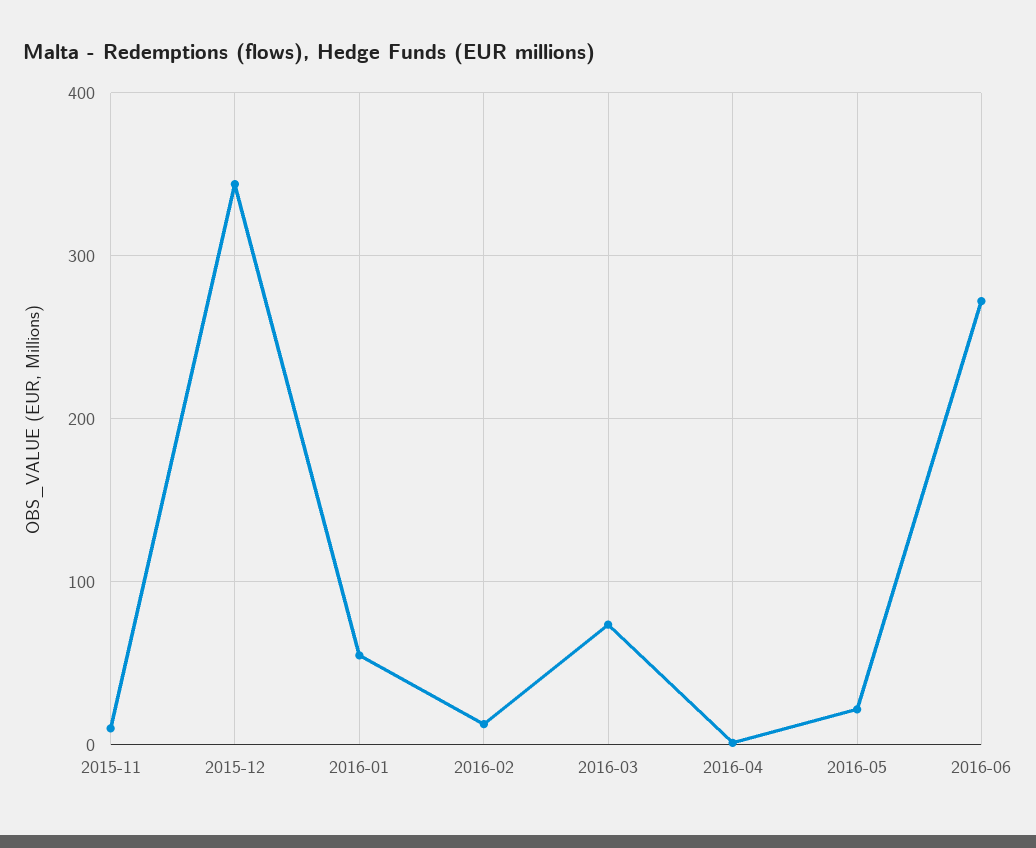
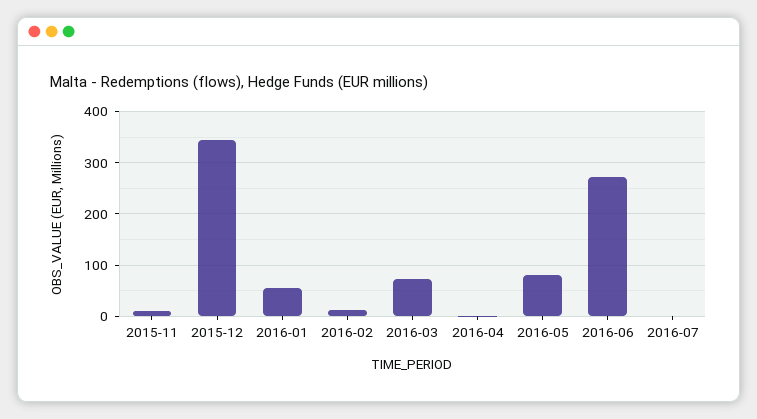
2016-05: 20 -> 80
2016-07: none -> 0

